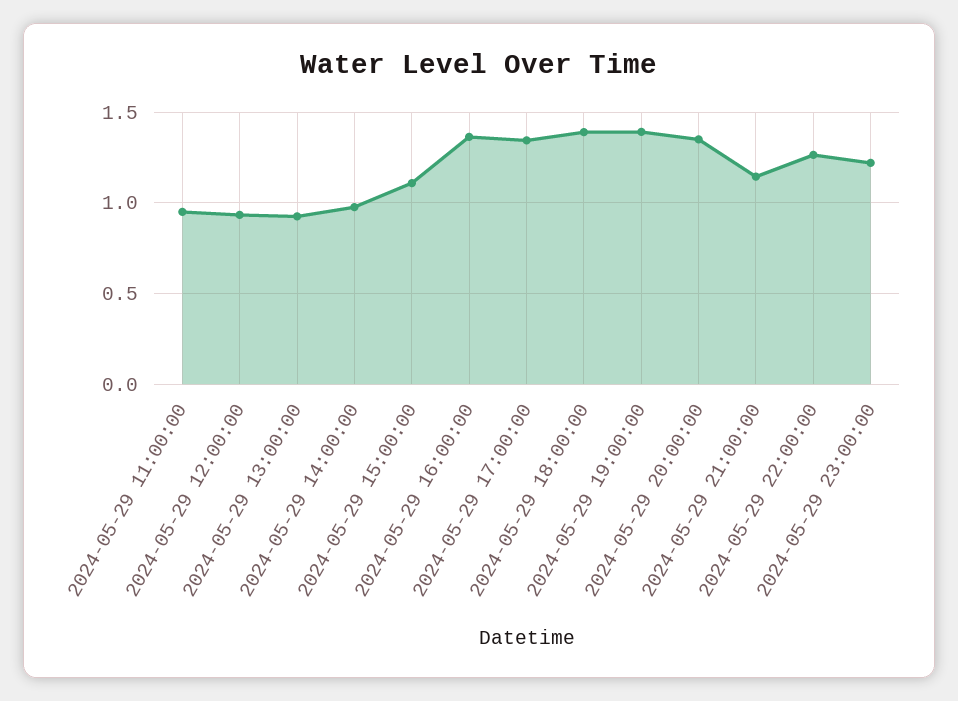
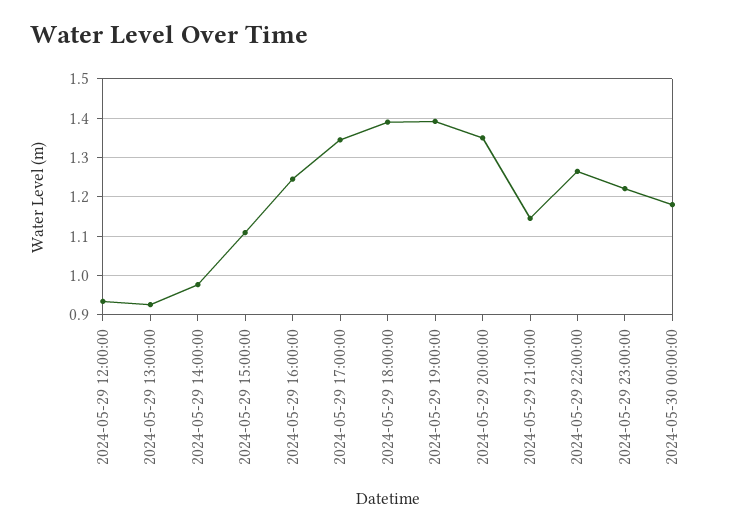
2024-05-29 11:00:00: 0.95 -> none
2024-05-29 16:00:00: 1.35 -> 1.24
2024-05-30 00:00:00: none -> 1.18

